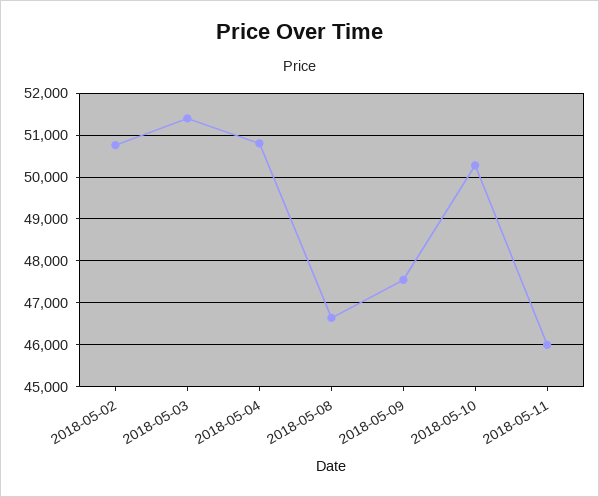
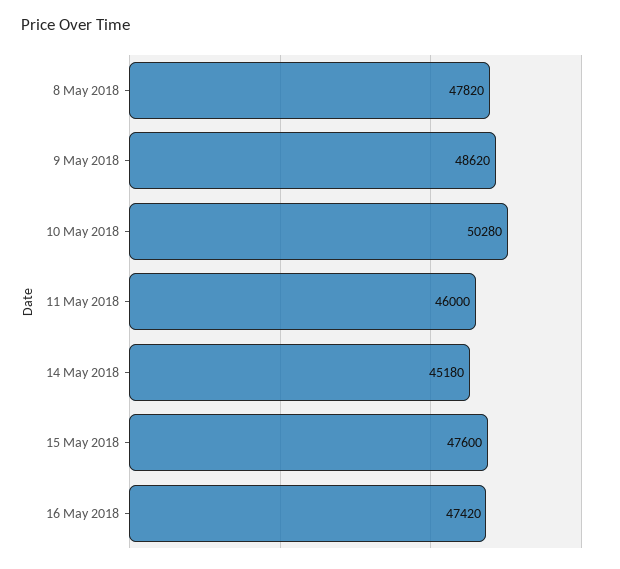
2018-05-02: 50800 -> none
2018-05-03: 51400 -> none
2018-05-04: 50800 -> none
2018-05-08: 46600 -> 47820
2018-05-09: 47600 -> 48620
14 May 2018: none -> 45180
15 May 2018: none -> 47600
16 May 2018: none -> 47420

